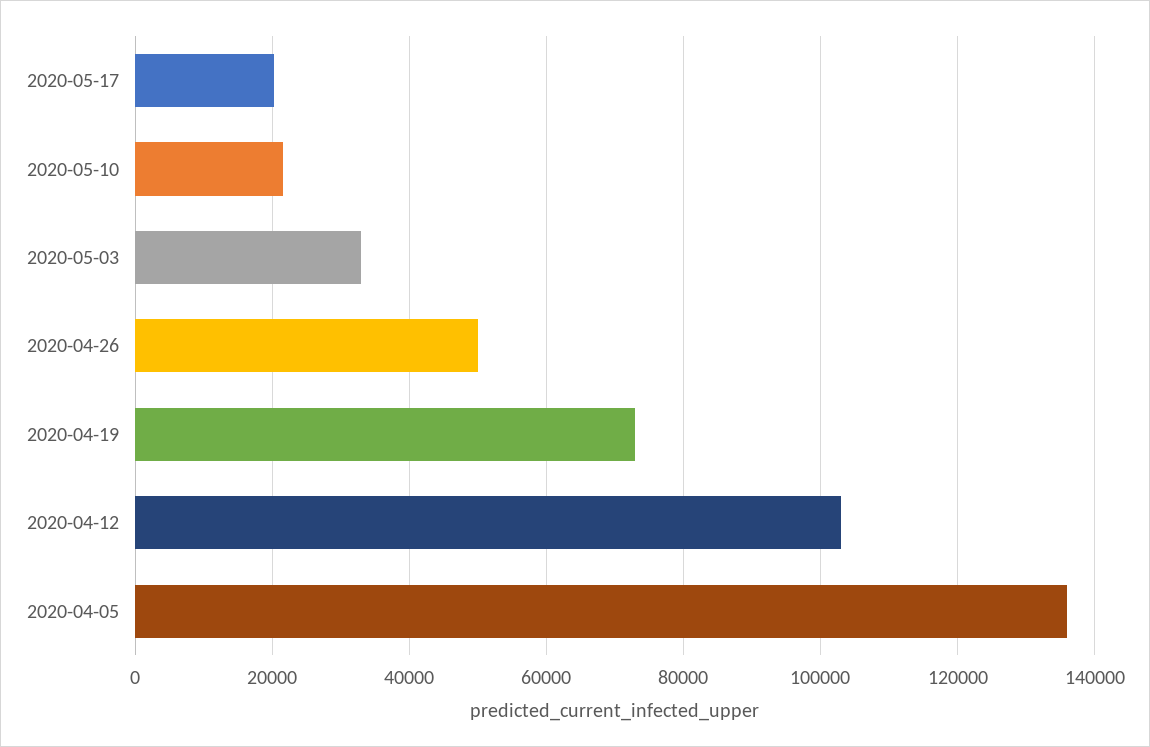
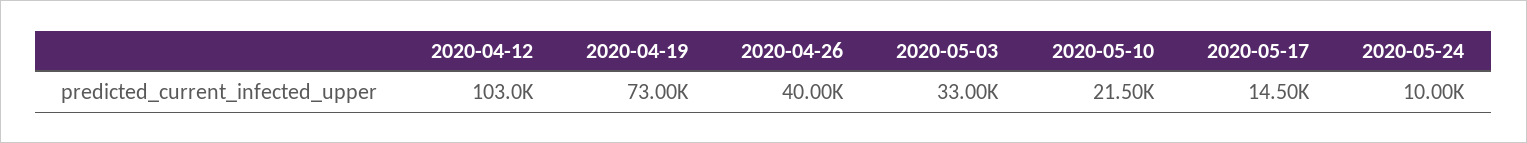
2020-05-17: 20000 -> 14500
2020-04-26: 50000 -> 40000
2020-04-05: 136000 -> none
2020-05-24: none -> 10000

